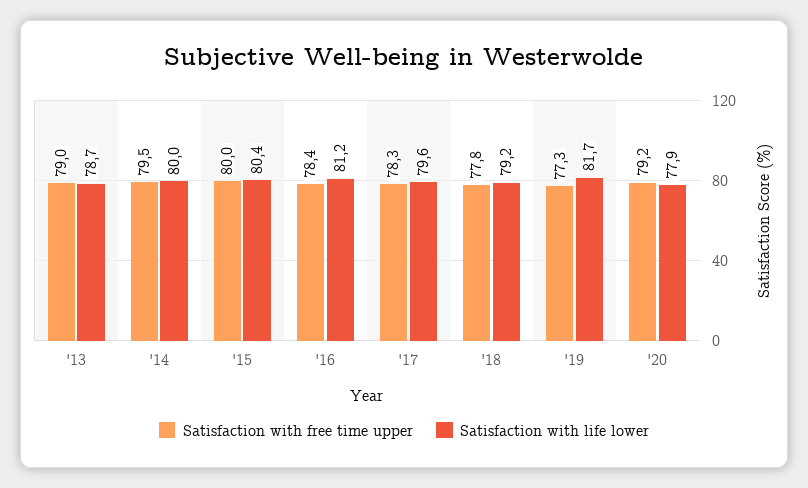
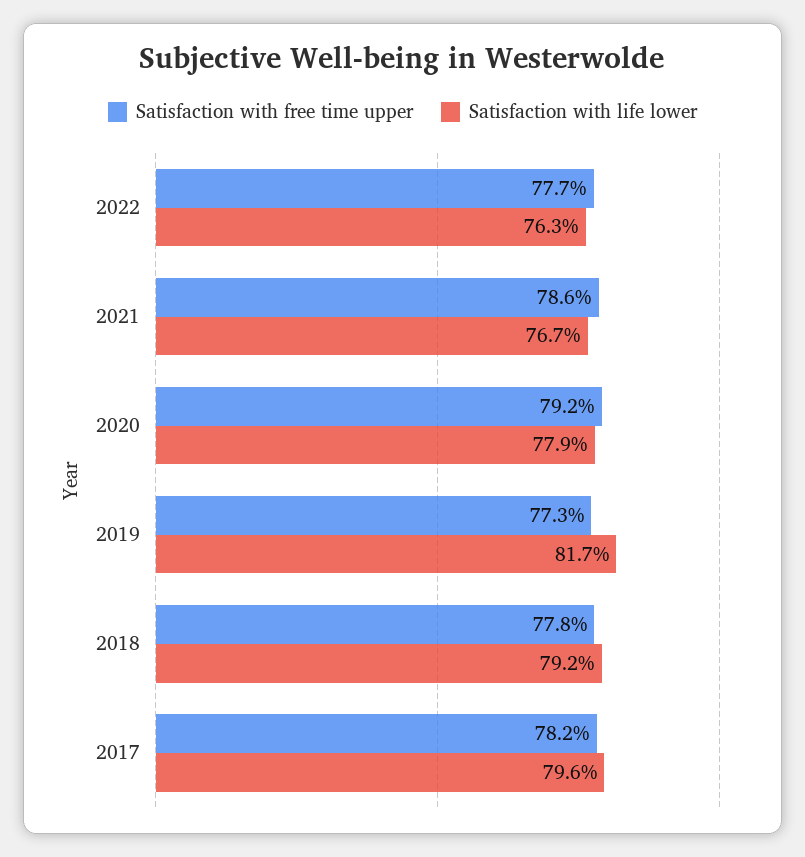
Satisfaction with free time upper, '13: 79 -> none
Satisfaction with life lower, '13: 78.7 -> none
Satisfaction with free time upper, '14: 79.5 -> none
Satisfaction with life lower, '14: 80 -> none
Satisfaction with free time upper, '15: 80 -> none
Satisfaction with life lower, '15: 80.4 -> none
Satisfaction with free time upper, '16: 78.4 -> none
Satisfaction with life lower, '16: 81.2 -> none
Satisfaction with free time upper, '17: 78.3 -> 78.2
Satisfaction with free time upper, 2022: none -> 77.7
Satisfaction with life lower, 2022: none -> 76.3
Satisfaction with free time upper, 2021: none -> 78.6
Satisfaction with life lower, 2021: none -> 76.7

